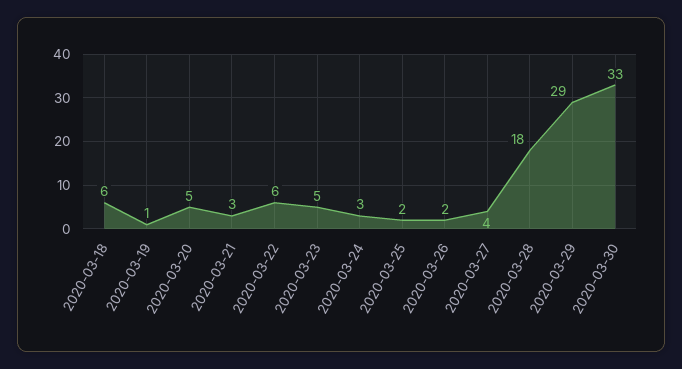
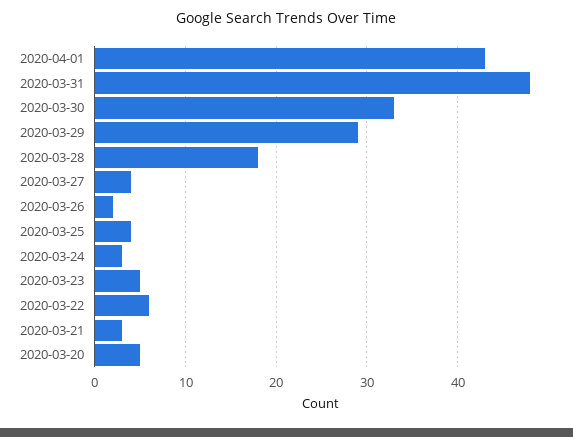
2020-03-18: 6 -> none
2020-03-19: 1 -> none
2020-03-25: 2 -> 4
2020-04-01: none -> 43
2020-03-31: none -> 48

